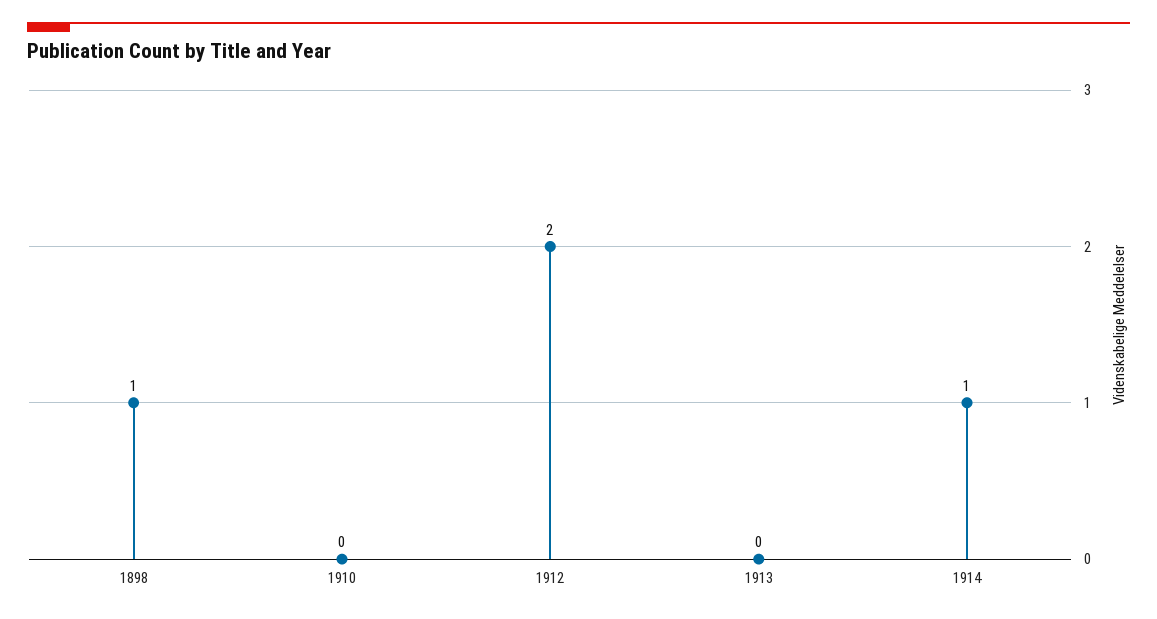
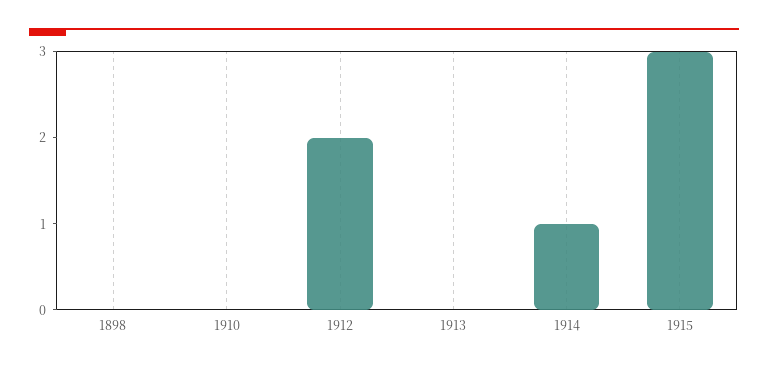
1898: 1 -> 0
1915: none -> 3

